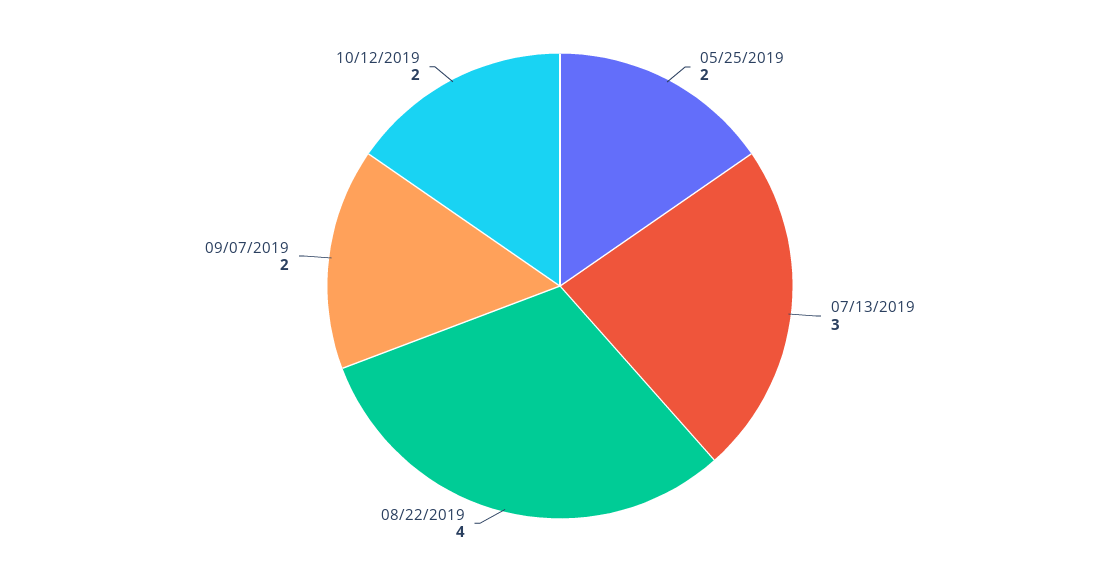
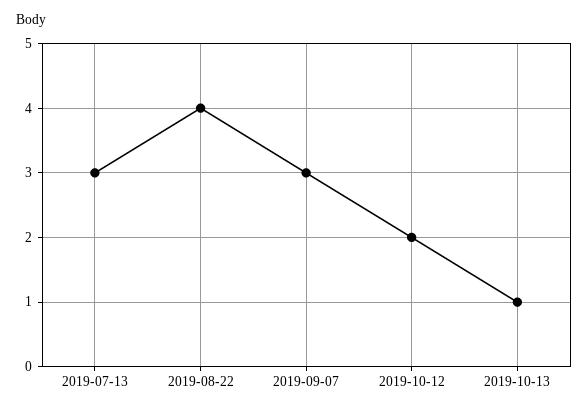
05/25/2019: 2 -> none
09/07/2019: 2 -> 3
2019-10-13: none -> 1

